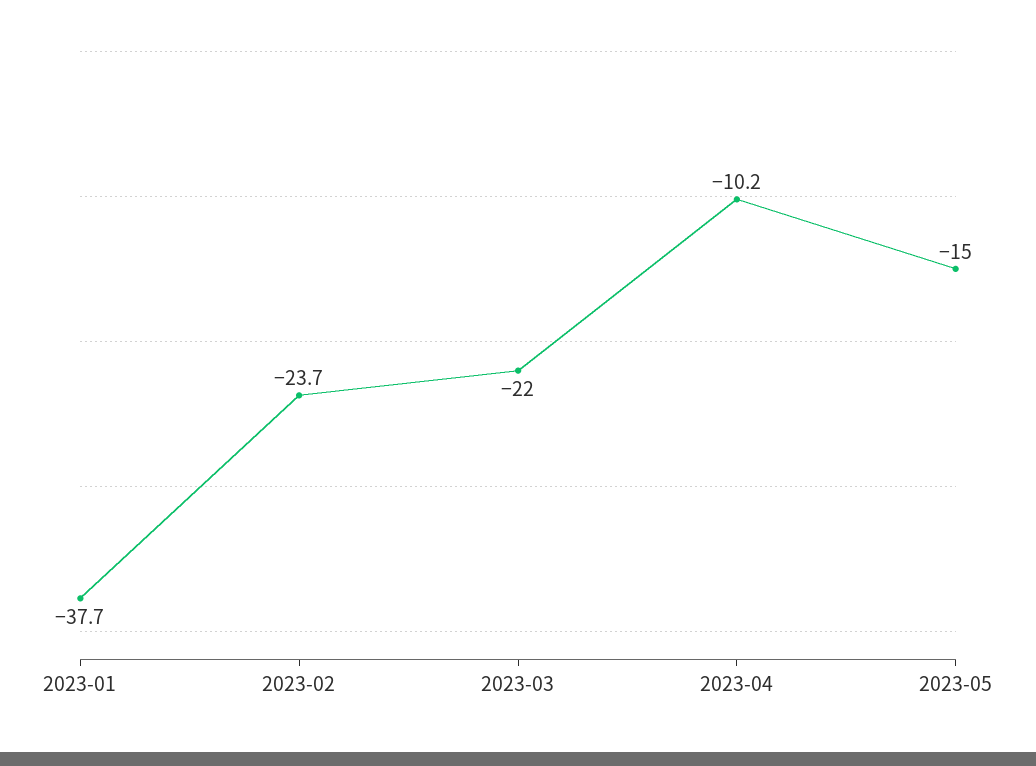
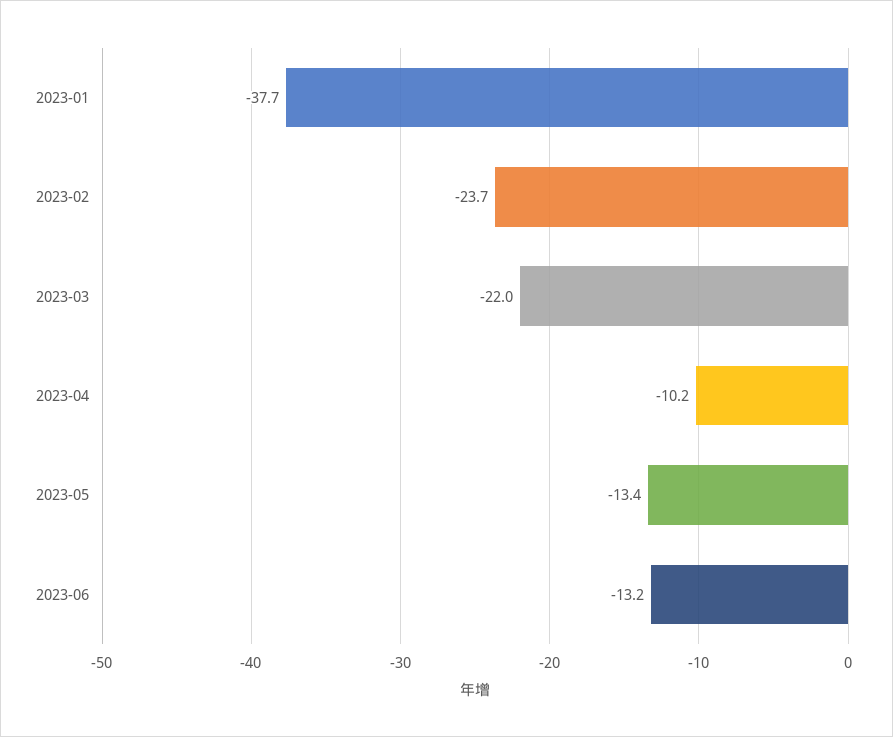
2023-05: -15 -> -13.4
2023-06: none -> -13.2

